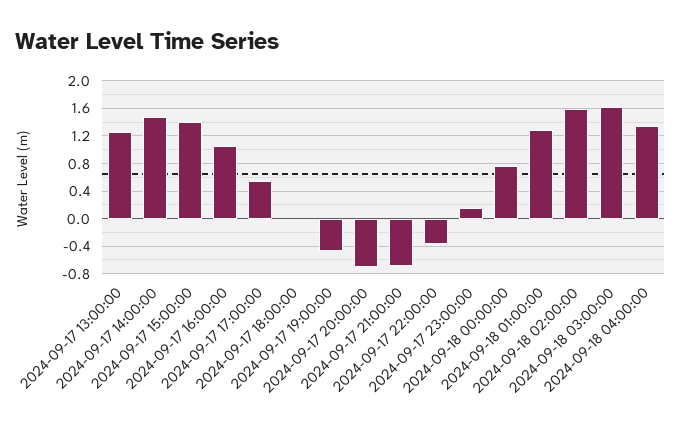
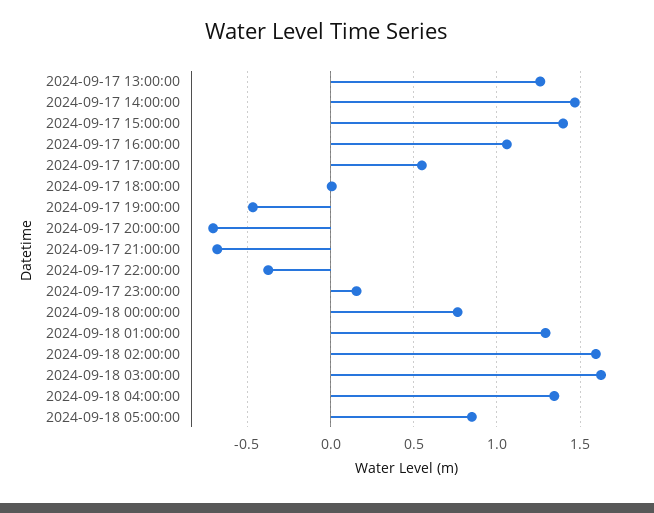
2024-09-18 05:00:00: none -> 0.85

